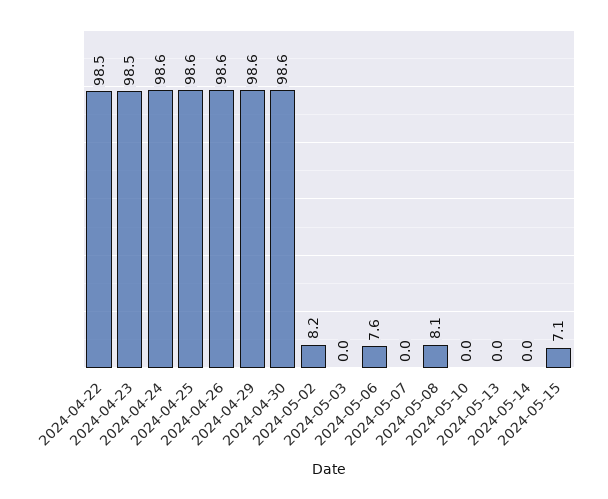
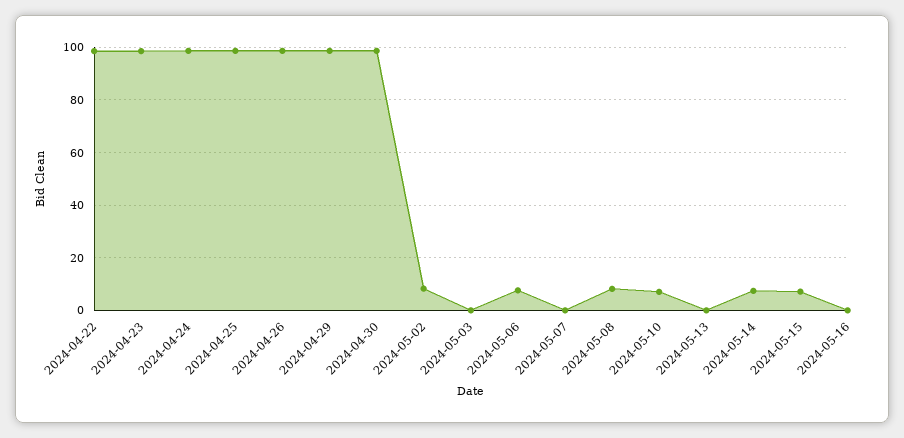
2024-05-10: 0 -> 7.5
2024-05-14: 0 -> 7.5
2024-05-16: none -> 0

